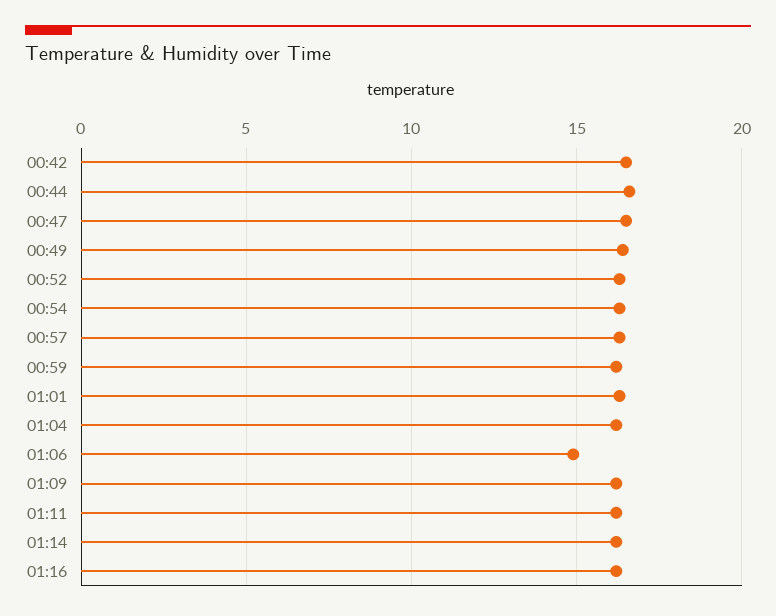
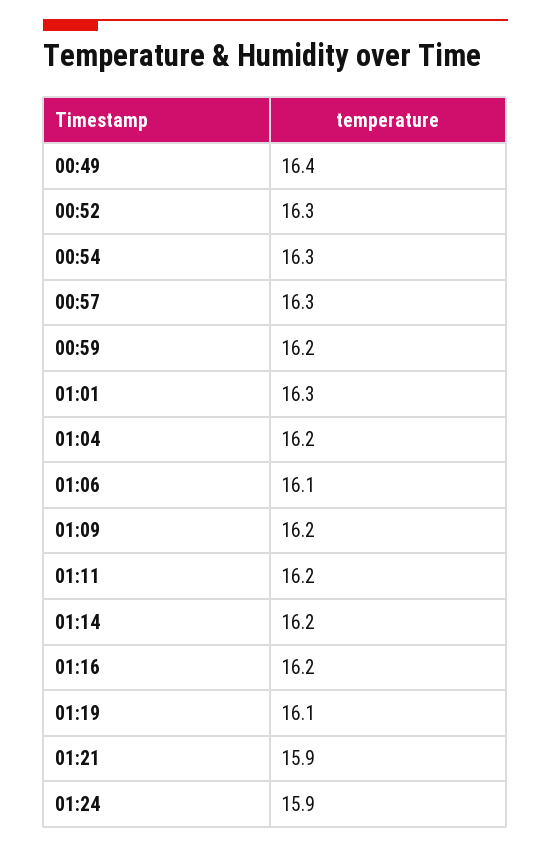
00:42: 16.5 -> none
00:44: 16.5 -> none
00:47: 16.5 -> none
01:06: 15 -> 16.1
01:19: none -> 16.1
01:21: none -> 15.9
01:24: none -> 15.9

